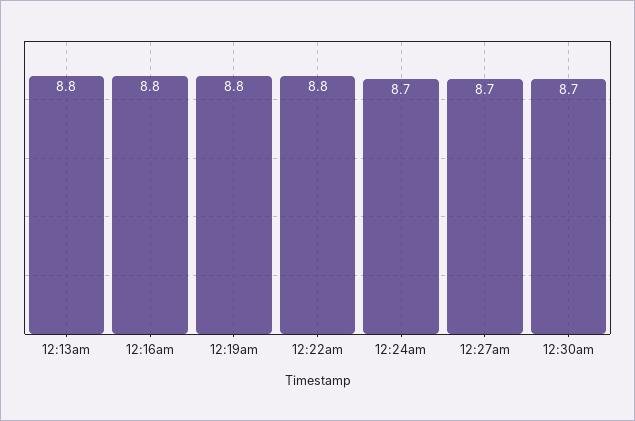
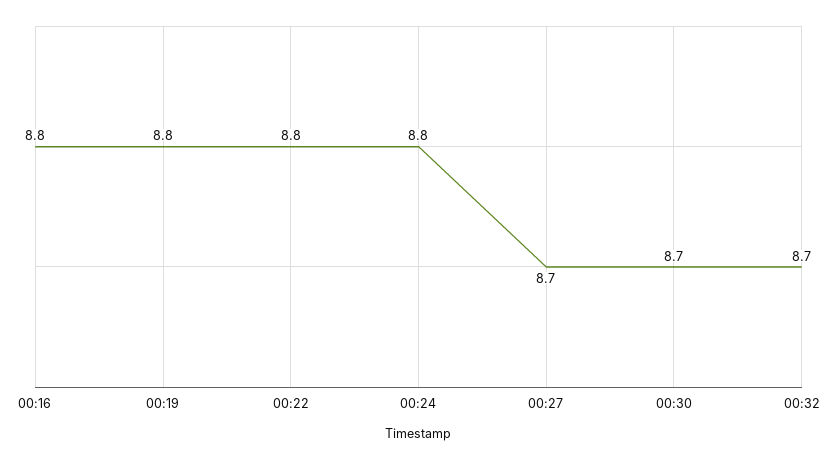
12:13am: 8.8 -> none
12:24am: 8.7 -> 8.8
00:32: none -> 8.7

